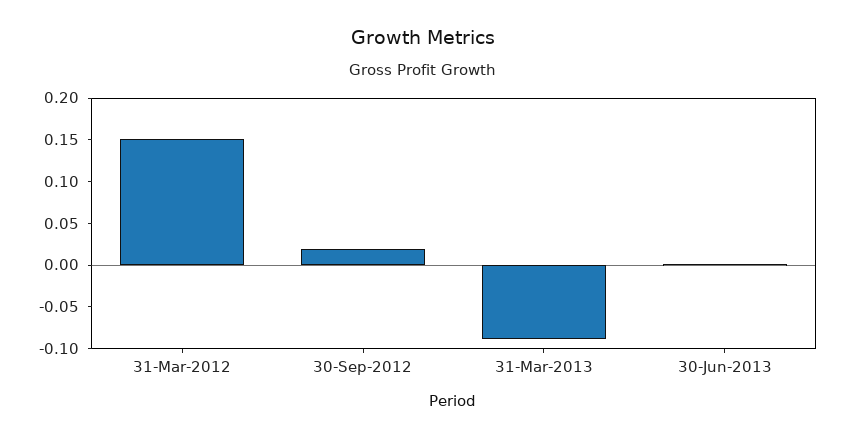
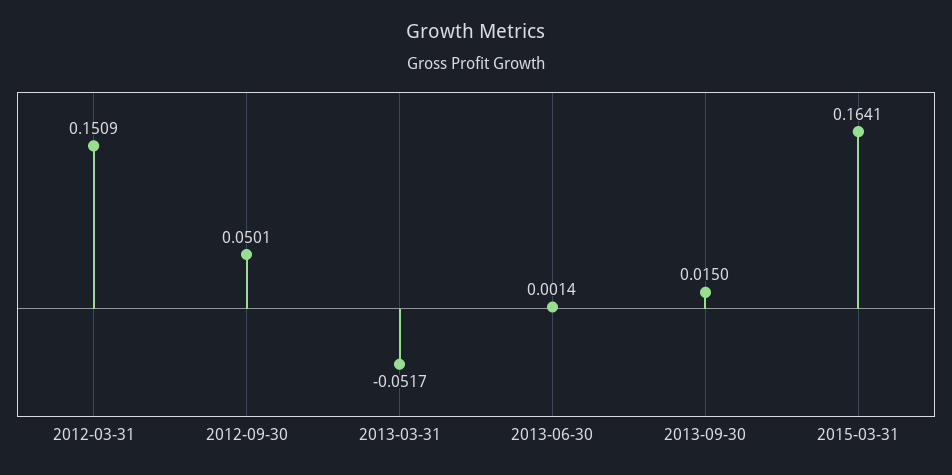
30-Sep-2012: 0.02 -> 0.0501
31-Mar-2013: -0.09 -> -0.0517
2013-09-30: none -> 0.015
2015-03-31: none -> 0.1641

